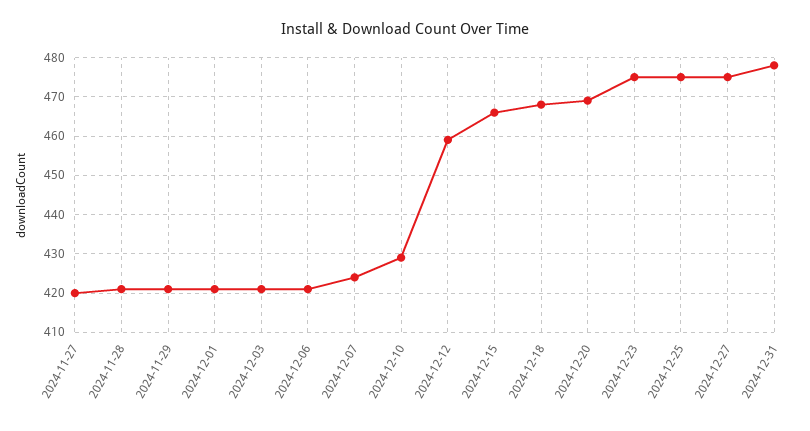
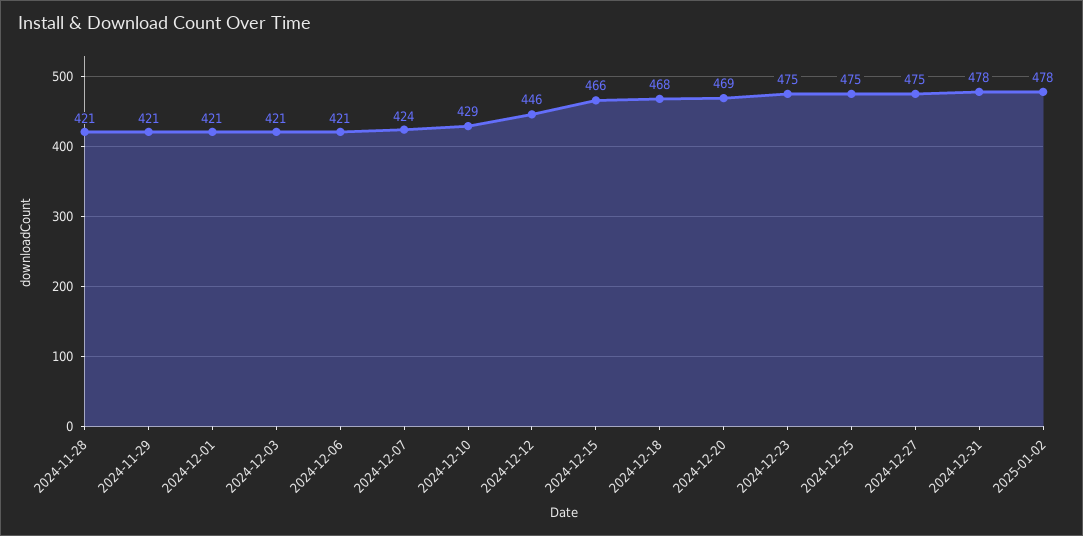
2024-11-27: 420 -> none
2024-12-12: 460 -> 446
2025-01-02: none -> 478

